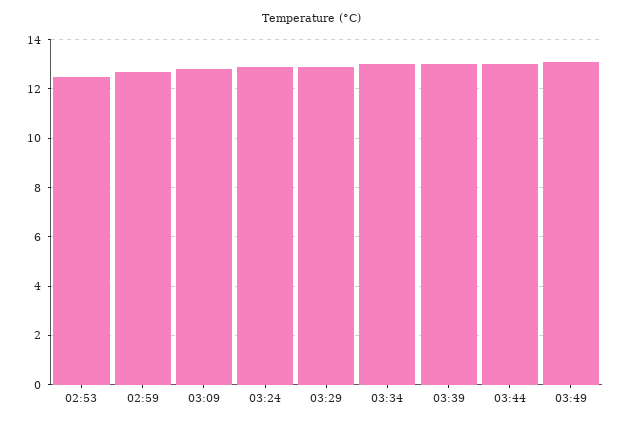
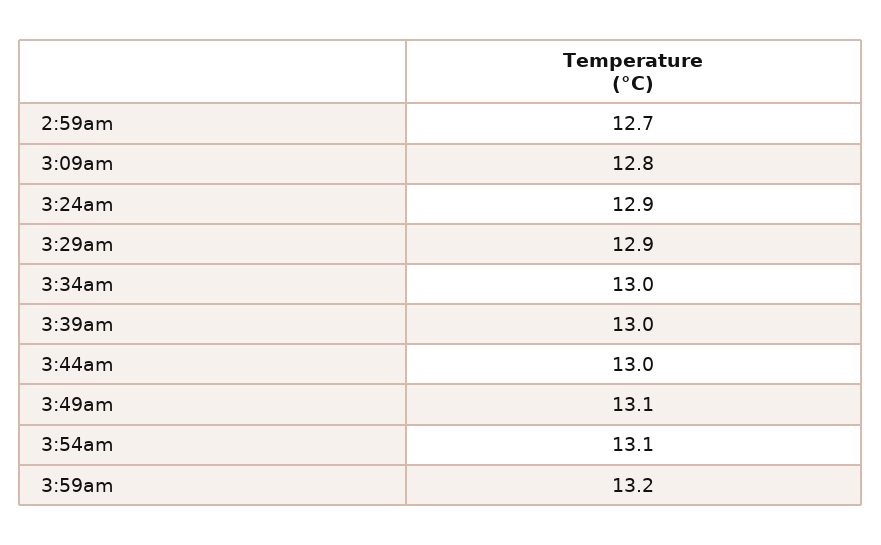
02:53: 12.5 -> none
3:54am: none -> 13.1
3:59am: none -> 13.2

